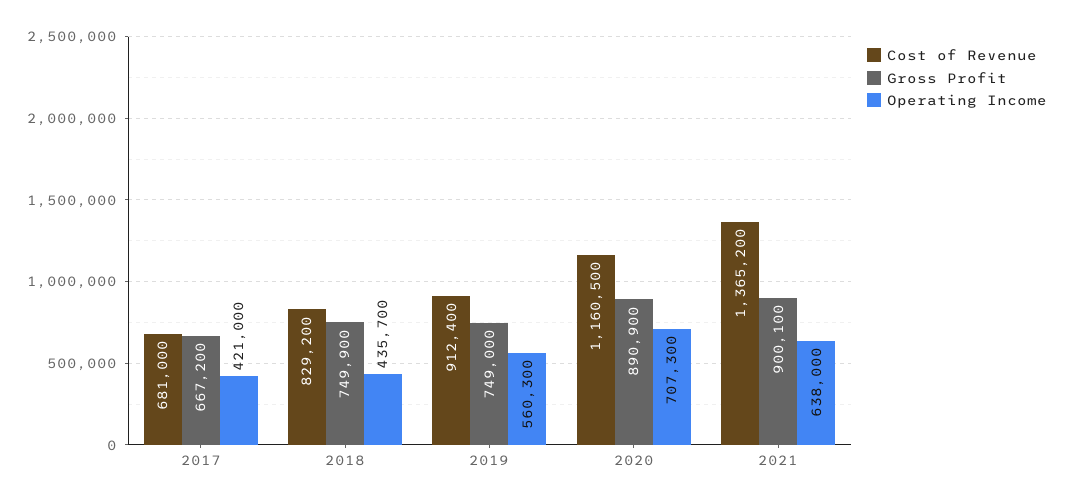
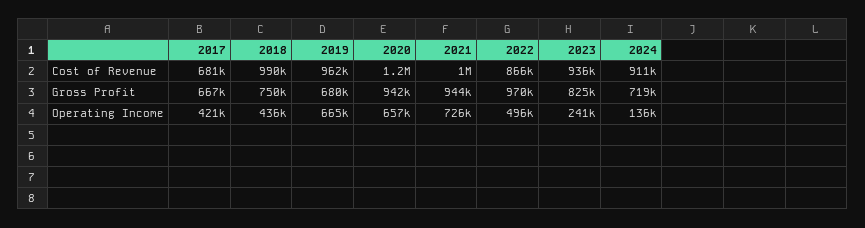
Cost of Revenue, 2018: 829200 -> 990000
Cost of Revenue, 2019: 912400 -> 962000
Gross Profit, 2019: 749000 -> 680000
Operating Income, 2019: 560300 -> 665000
Gross Profit, 2020: 890900 -> 942000
Operating Income, 2020: 707300 -> 657000
Cost of Revenue, 2021: 1365200 -> 1000000
Gross Profit, 2021: 900100 -> 944000
Operating Income, 2021: 638000 -> 726000
Cost of Revenue, 2022: none -> 866000
Cost of Revenue, 2023: none -> 936000
Cost of Revenue, 2024: none -> 911000
Gross Profit, 2022: none -> 970000
Gross Profit, 2023: none -> 825000
Gross Profit, 2024: none -> 719000
Operating Income, 2022: none -> 496000
Operating Income, 2023: none -> 241000
Operating Income, 2024: none -> 136000

